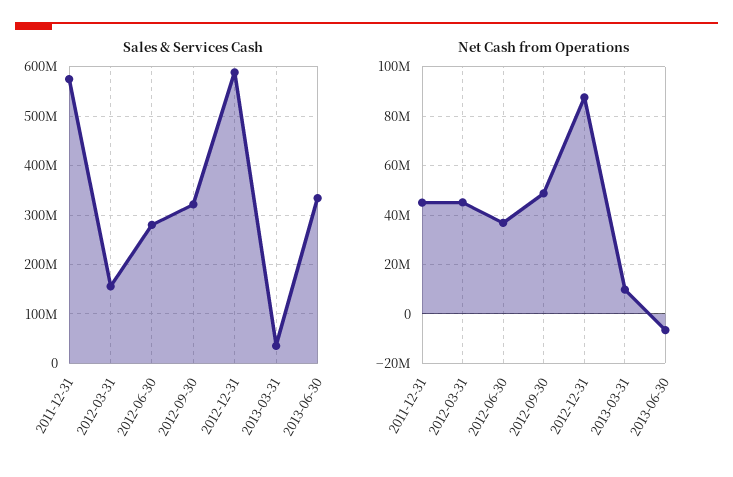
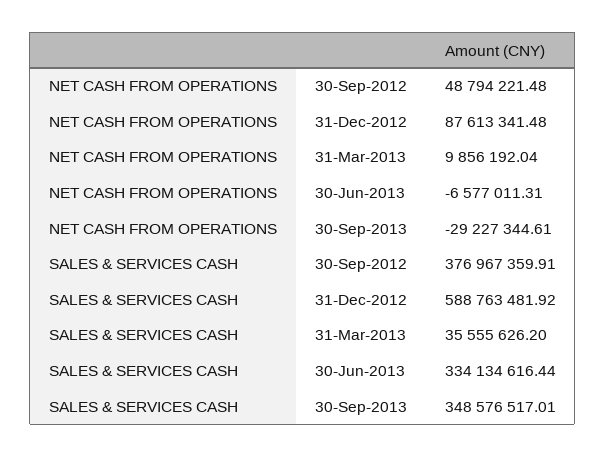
Sales & Services Cash, 2011-12-31: 580000000 -> none
Sales & Services Cash, 2012-03-31: 160000000 -> none
Sales & Services Cash, 2012-06-30: 280000000 -> none
Sales & Services Cash, 2012-09-30: 320000000 -> 376967359.91
Net Cash from Operations, 2011-12-31: 45000000 -> none
Net Cash from Operations, 2012-03-31: 45000000 -> none
Net Cash from Operations, 2012-06-30: 37500000 -> none
Net Cash from Operations, 30-Sep-2013: none -> -29227344.61
Sales & Services Cash, 30-Sep-2013: none -> 348576517.01

